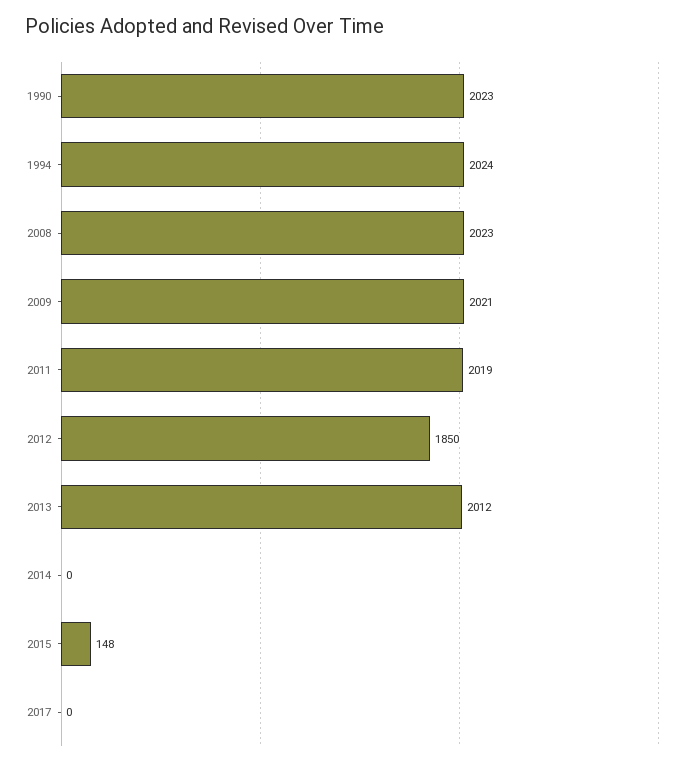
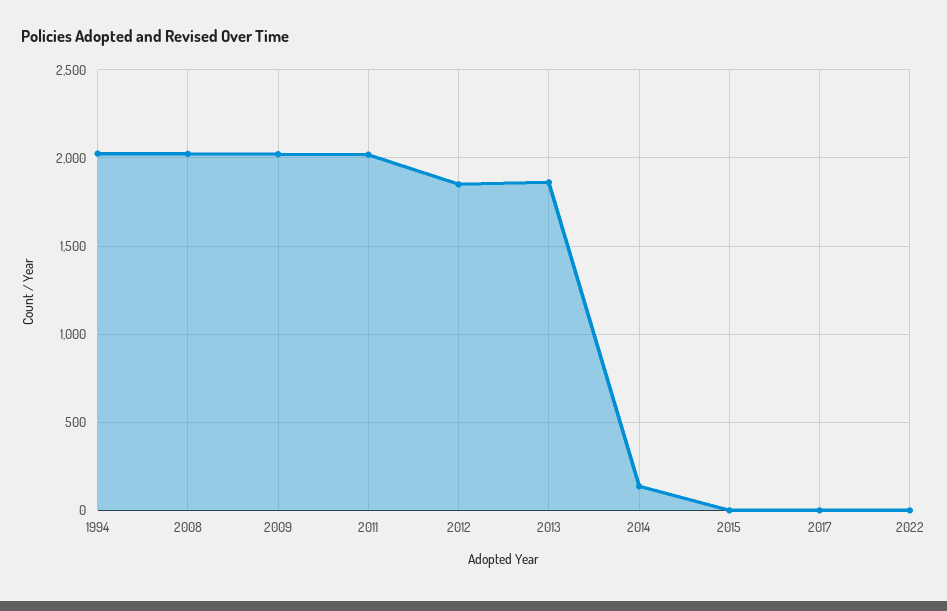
1990: 2023 -> none
2013: 2012 -> 1850
2014: 0 -> 150
2015: 148 -> 0
2022: none -> 0

